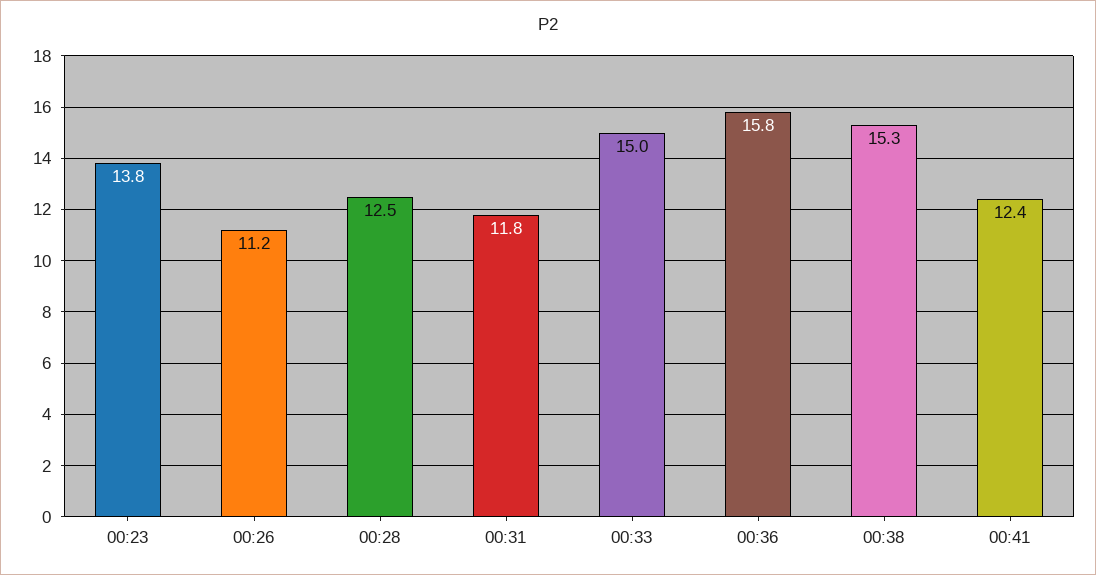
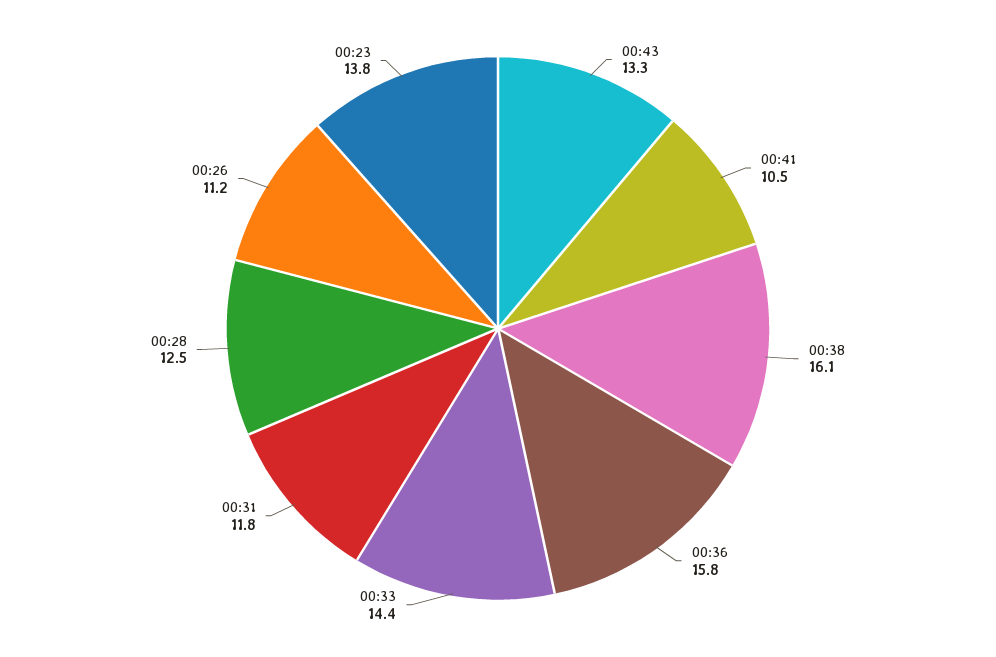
00:33: 15 -> 14.4
00:38: 15.3 -> 16.1
00:41: 12.4 -> 10.5
00:43: none -> 13.3

